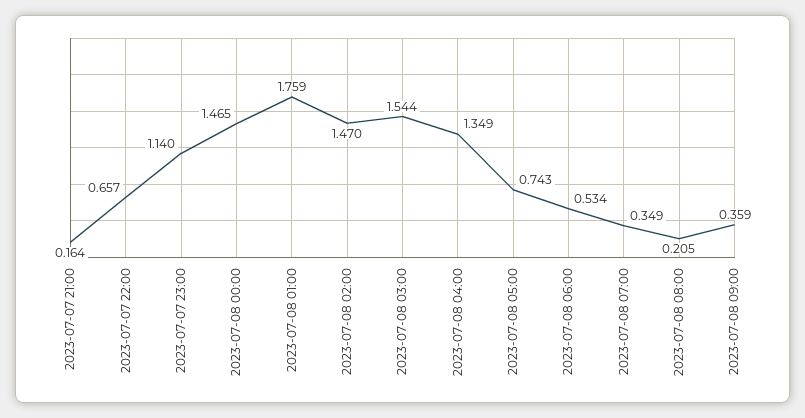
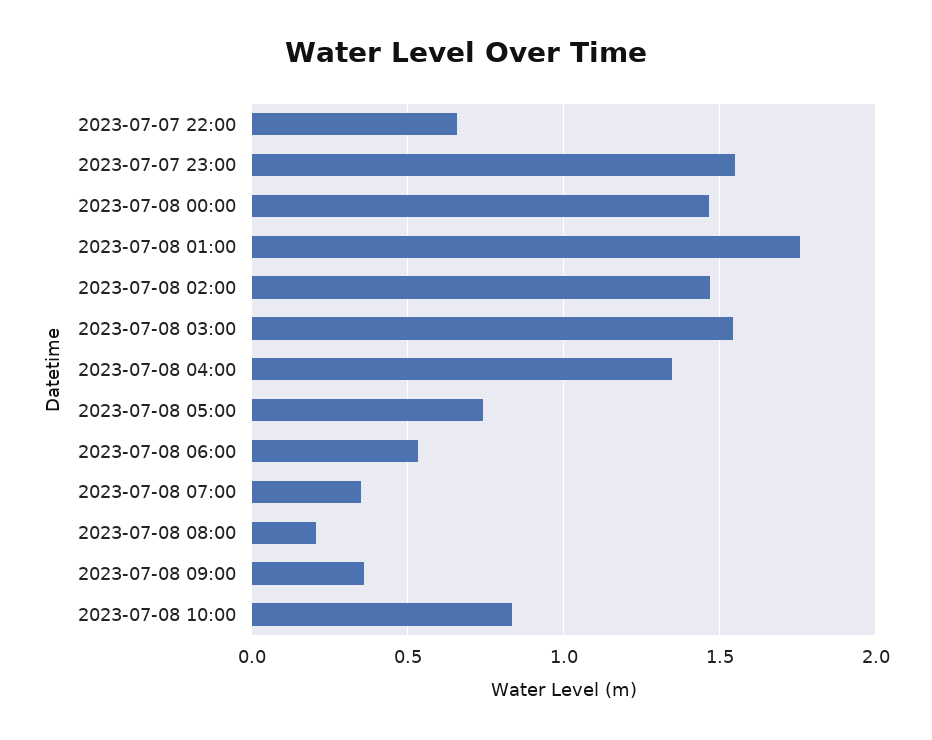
2023-07-07 21:00: 0.164 -> none
2023-07-07 23:00: 1.14 -> 1.55
2023-07-08 10:00: none -> 0.85

